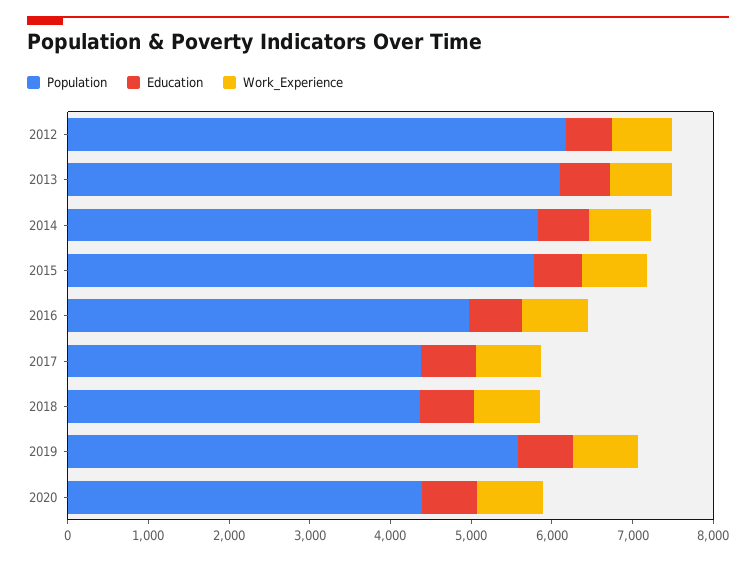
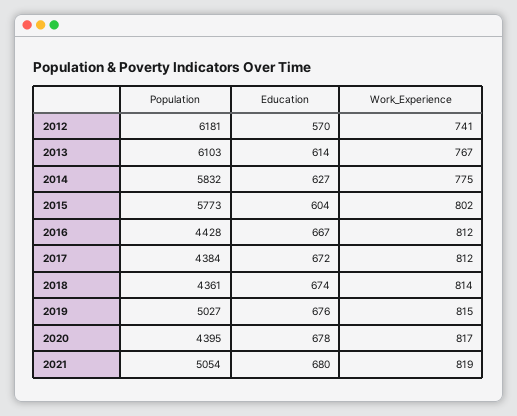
Population, 2016: 5000 -> 4428
Population, 2019: 5600 -> 5027
Population, 2021: none -> 5054
Education, 2021: none -> 680
Work_Experience, 2021: none -> 819

